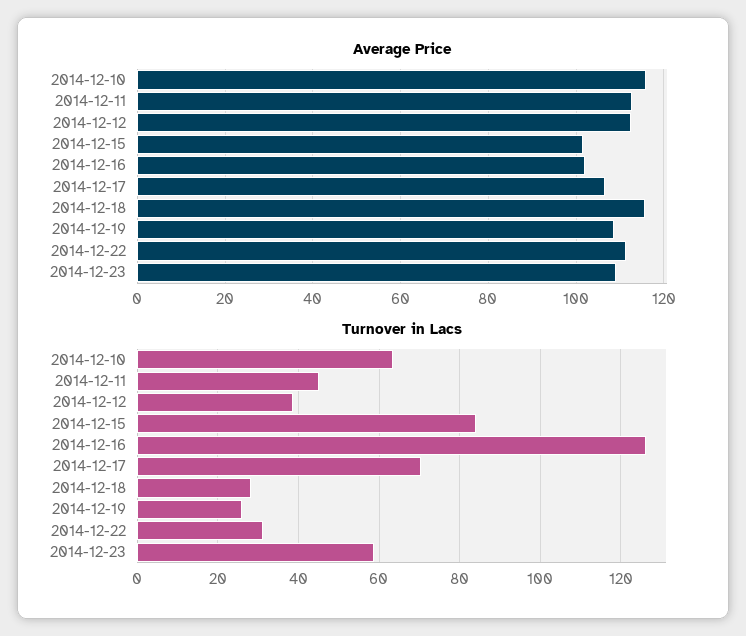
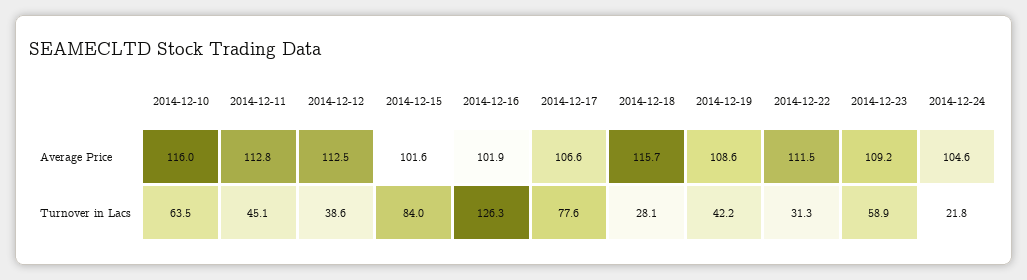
Turnover in Lacs, 2014-12-17: 70 -> 77.6
Turnover in Lacs, 2014-12-19: 26 -> 42.2
Average Price, 2014-12-24: none -> 104.6
Turnover in Lacs, 2014-12-24: none -> 21.8

